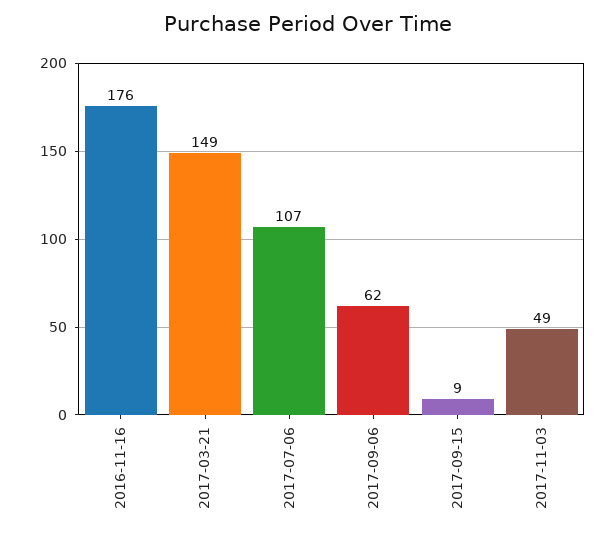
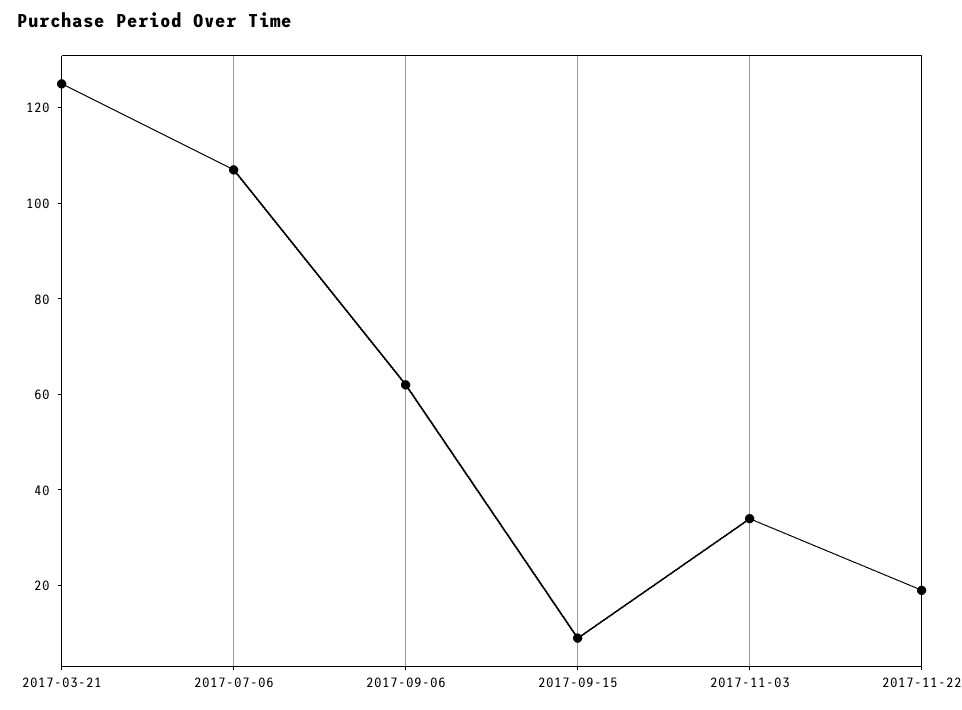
2016-11-16: 176 -> none
2017-03-21: 149 -> 125
2017-11-03: 49 -> 35
2017-11-22: none -> 20

